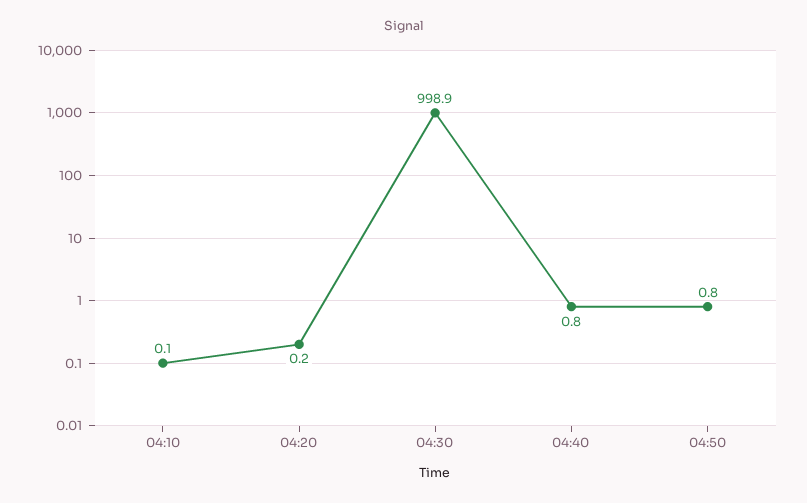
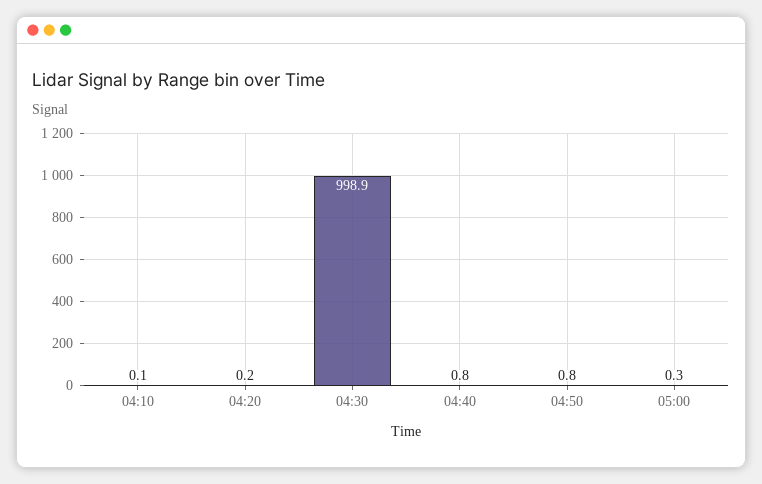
05:00: none -> 0.3

